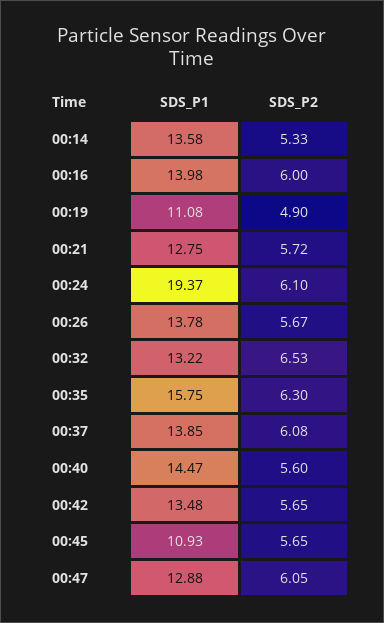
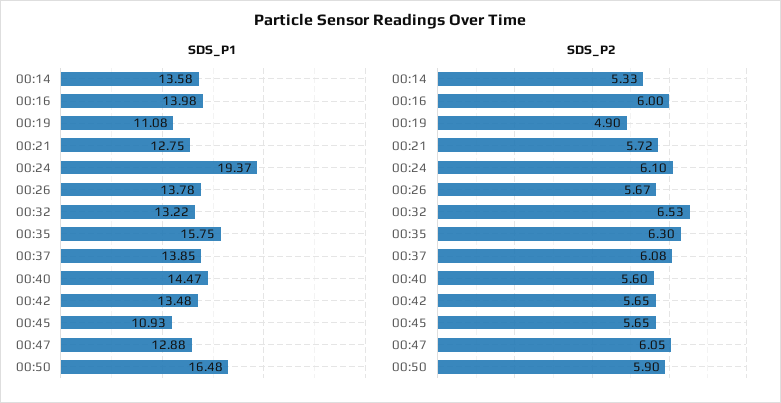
SDS_P1, 00:50: none -> 16.48
SDS_P2, 00:50: none -> 5.9

